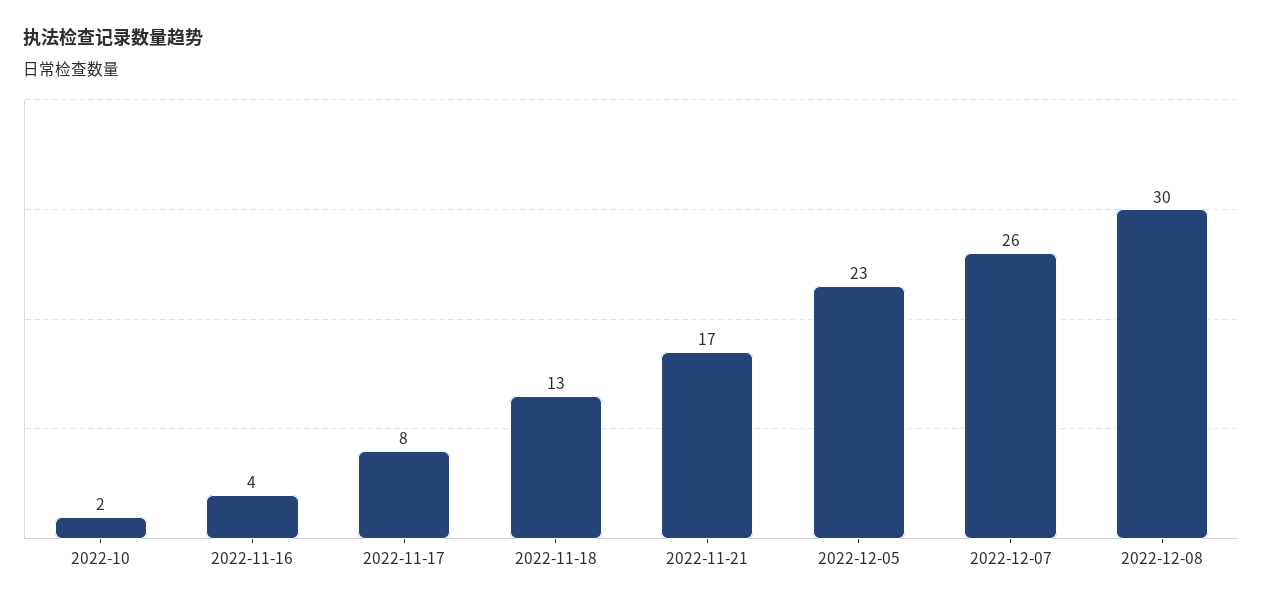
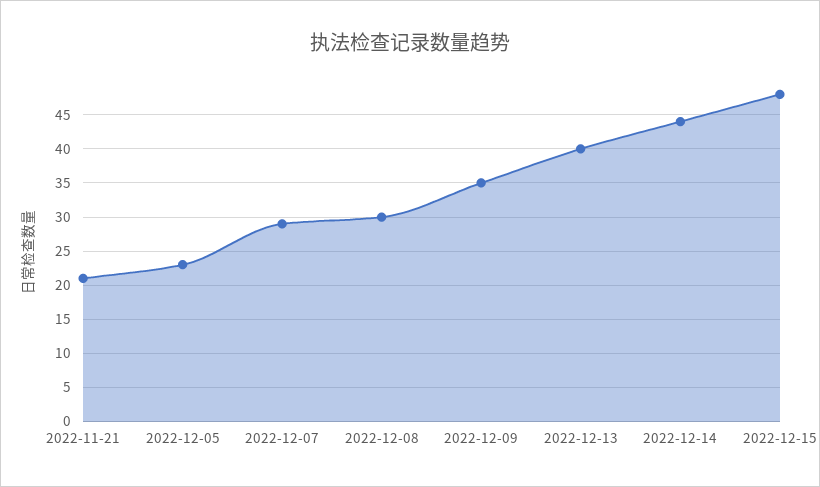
2022-10: 2 -> none
2022-11-16: 4 -> none
2022-11-17: 8 -> none
2022-11-18: 13 -> none
2022-11-21: 17 -> 21
2022-12-07: 26 -> 29
2022-12-09: none -> 35
2022-12-13: none -> 40
2022-12-14: none -> 44
2022-12-15: none -> 48

